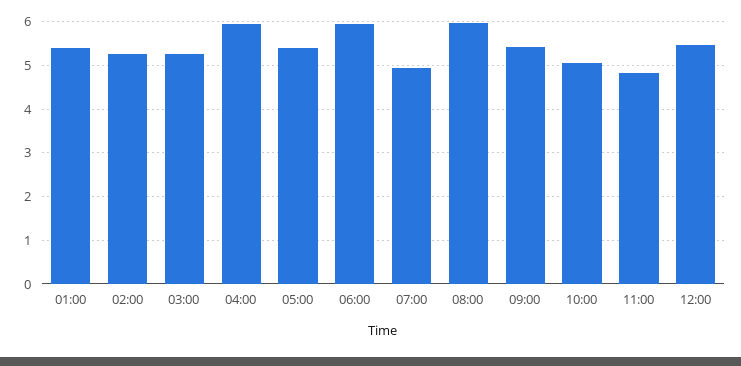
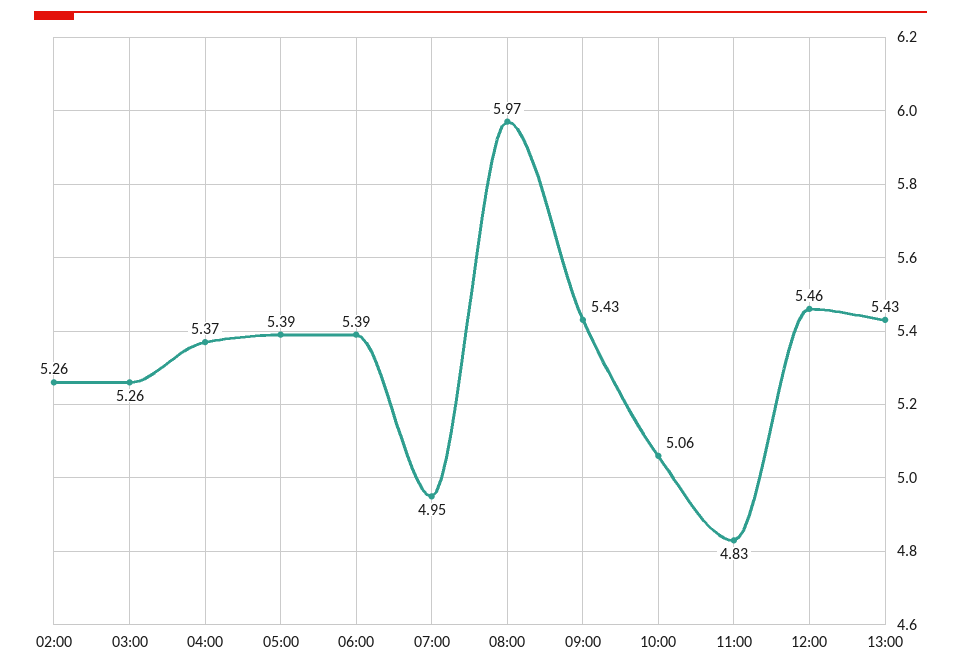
01:00: 5.4 -> none
04:00: 6 -> 5.37
06:00: 6 -> 5.39
13:00: none -> 5.43

